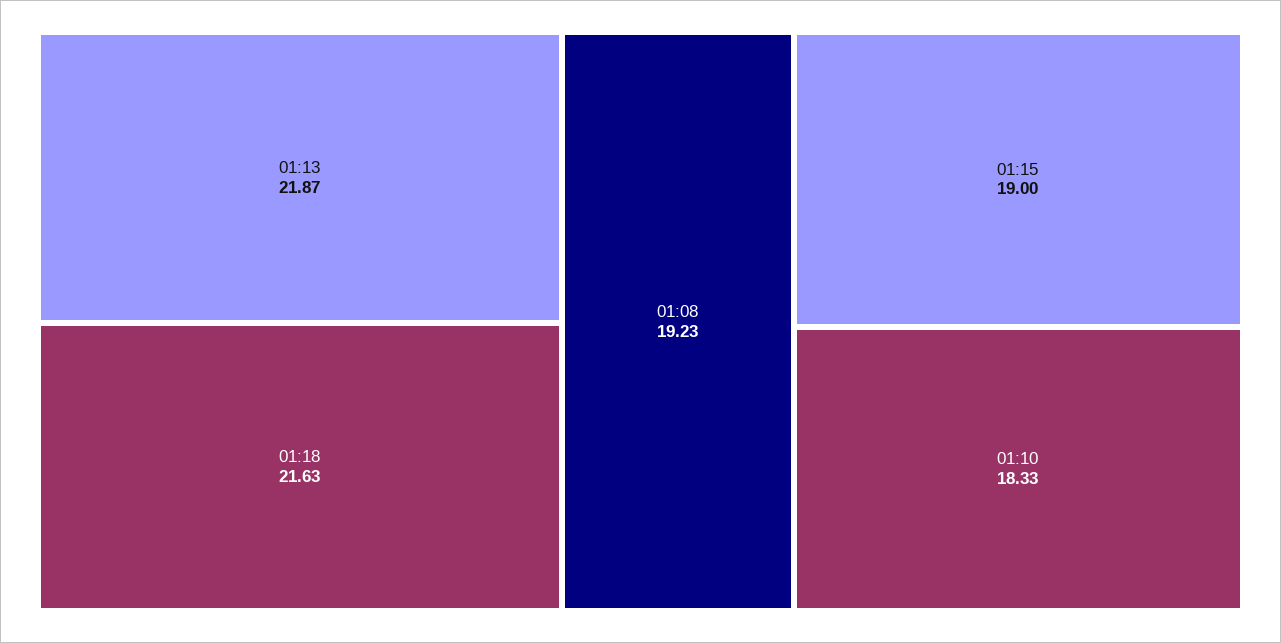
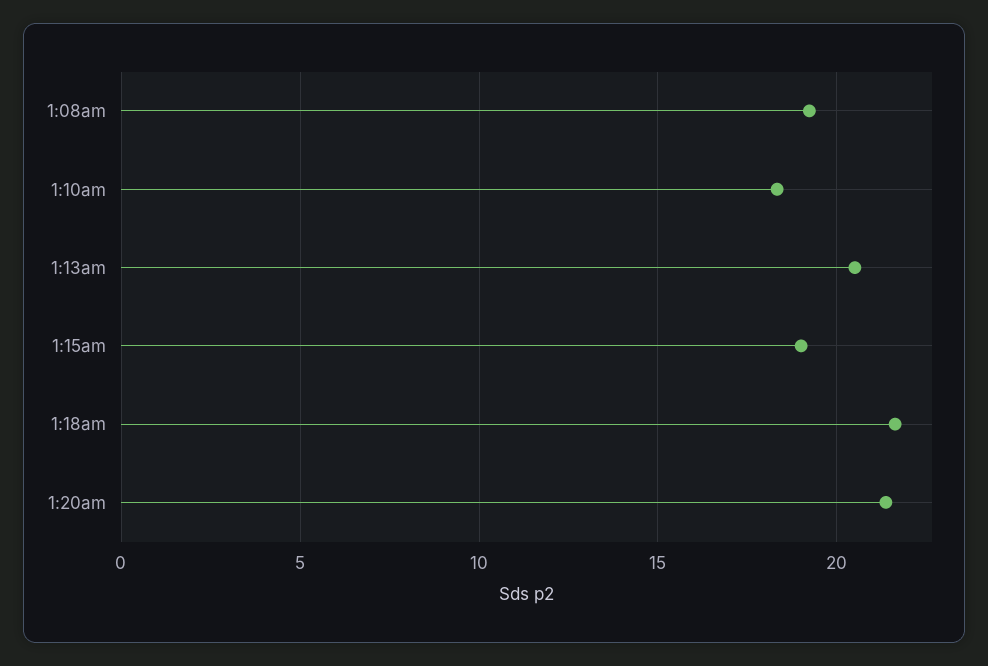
01:13: 21.87 -> 20.5
1:20am: none -> 21.5

